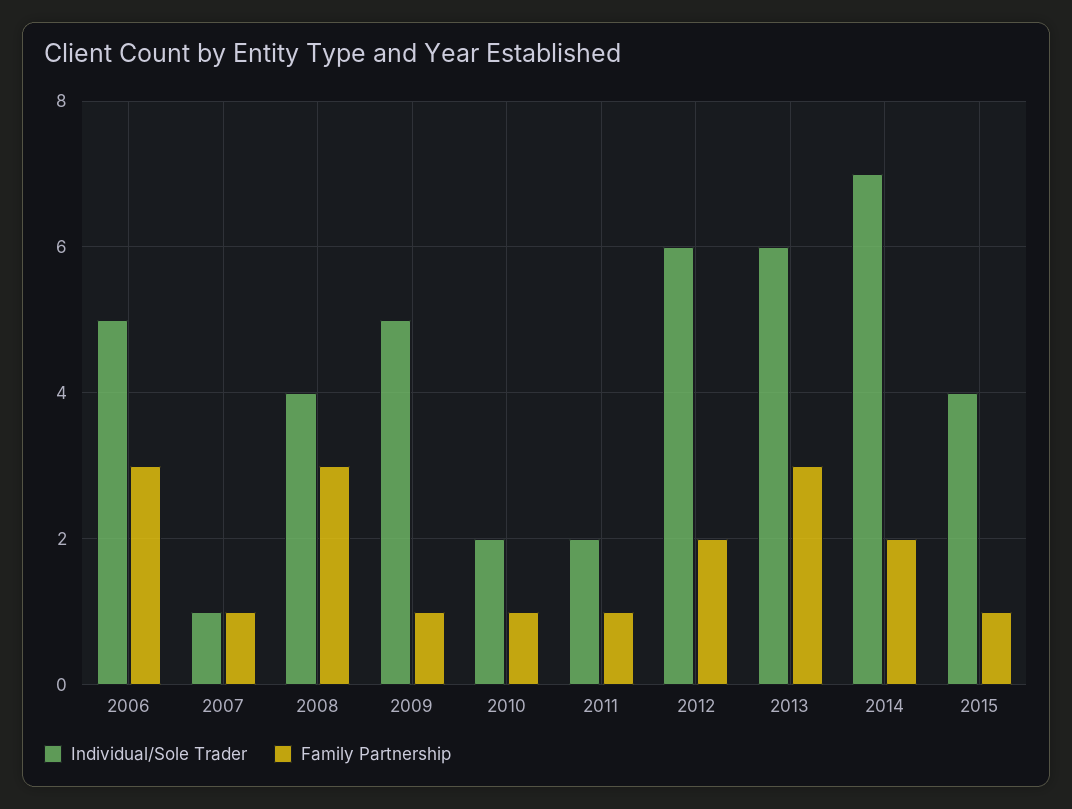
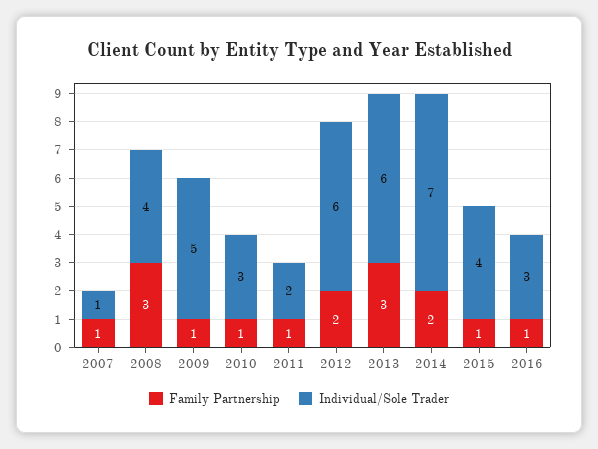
Individual/Sole Trader, 2006: 5 -> none
Family Partnership, 2006: 3 -> none
Individual/Sole Trader, 2010: 2 -> 3
Family Partnership, 2016: none -> 1
Individual/Sole Trader, 2016: none -> 3

